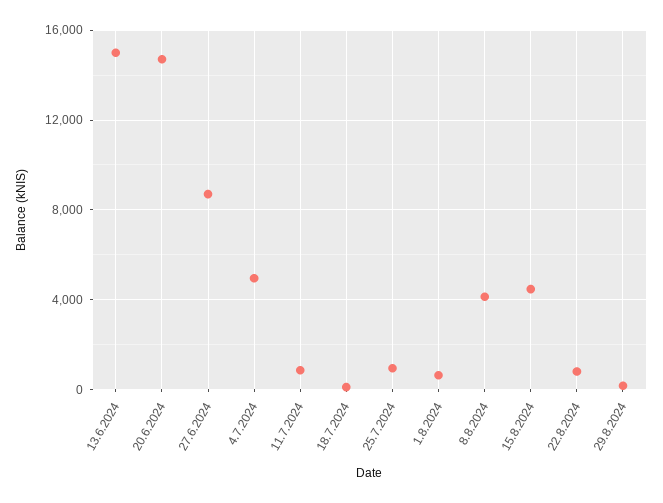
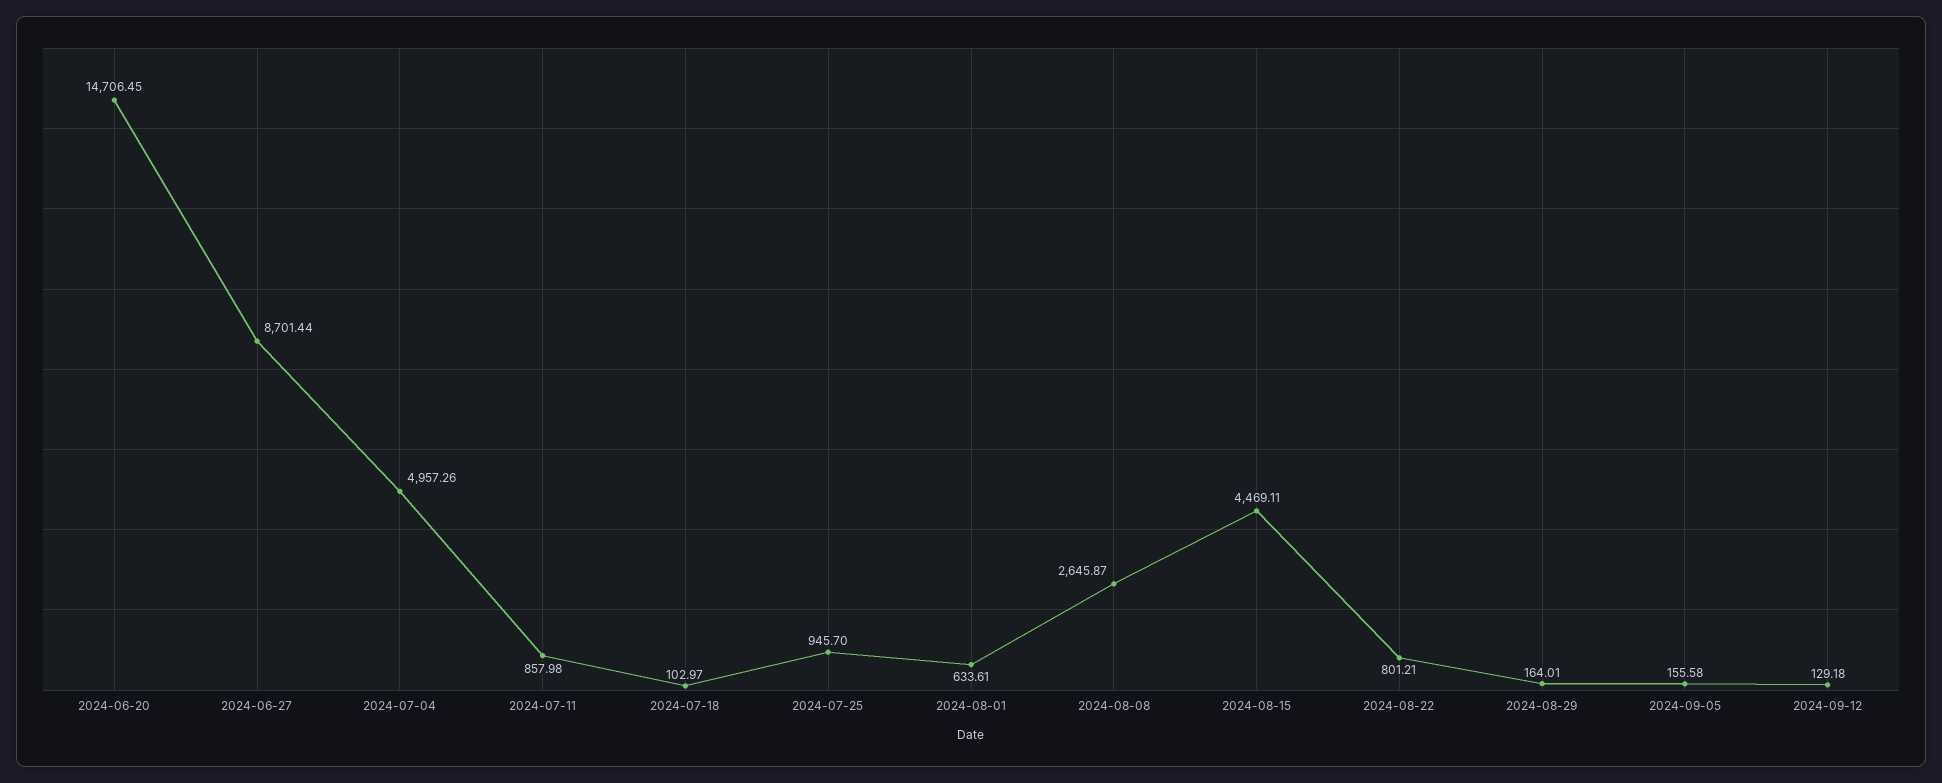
13.6.2024: 15000 -> none
8.8.2024: 4000 -> 2645.87
2024-09-05: none -> 155.58
2024-09-12: none -> 129.18

